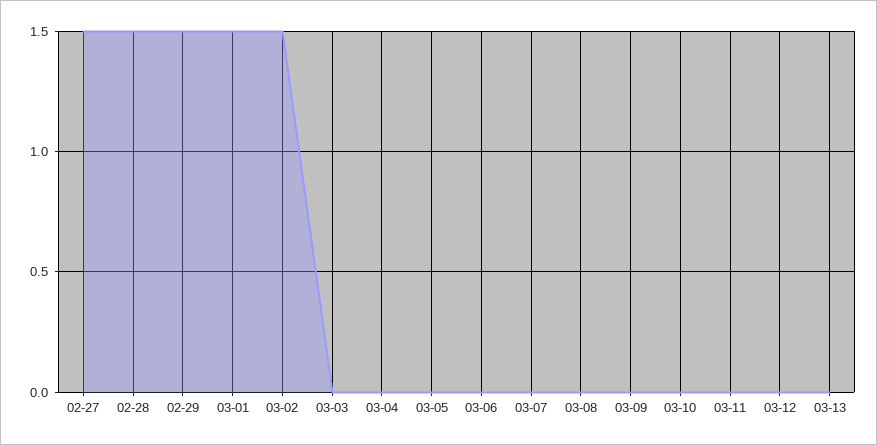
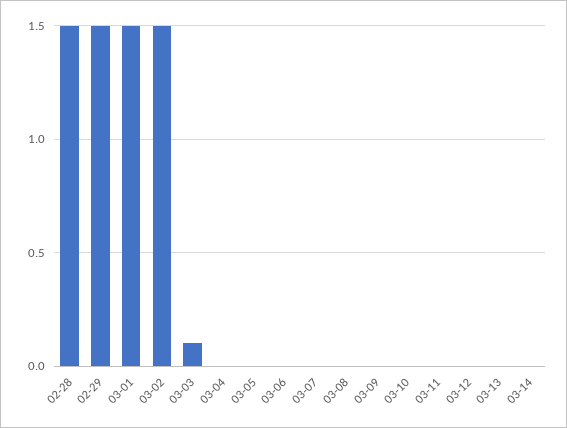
02-27: 1.5 -> none
03-03: 0 -> 0.1
03-14: none -> 0

